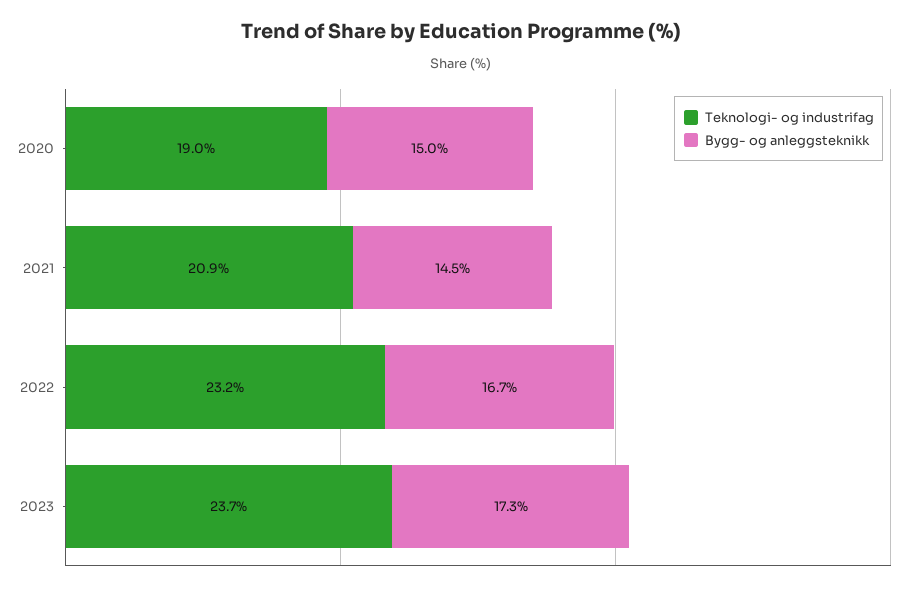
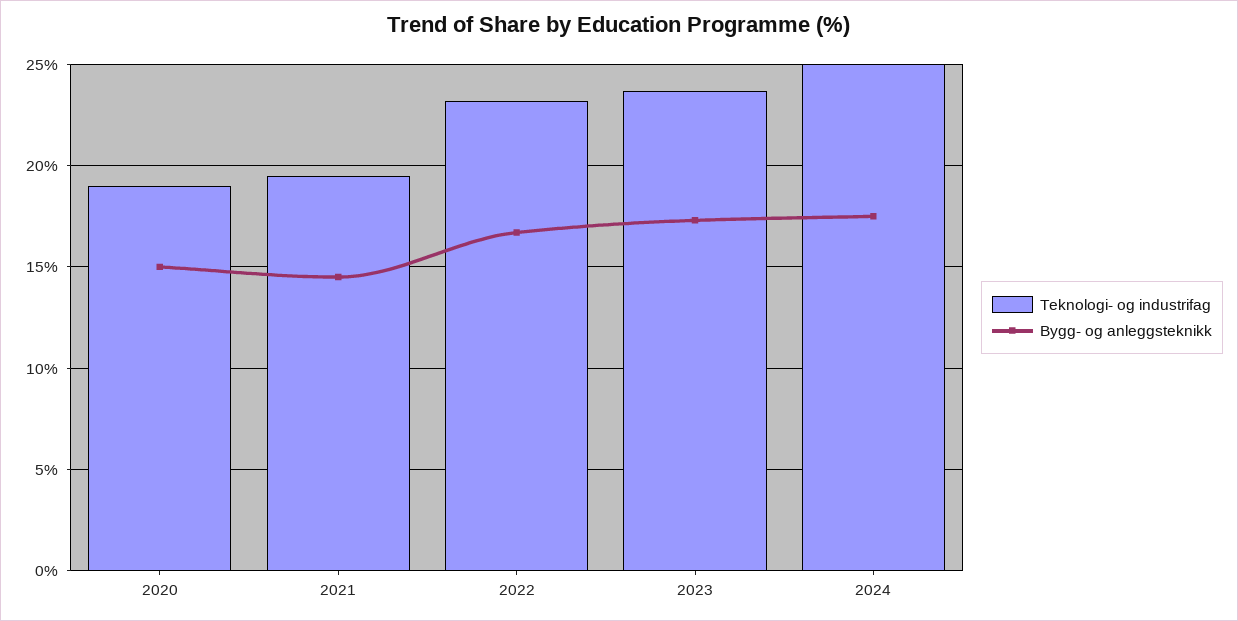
Teknologi- og industrifag, 2021: 20.9 -> 19.5
Teknologi- og industrifag, 2024: none -> 25
Bygg- og anleggsteknikk, 2024: none -> 17.5

